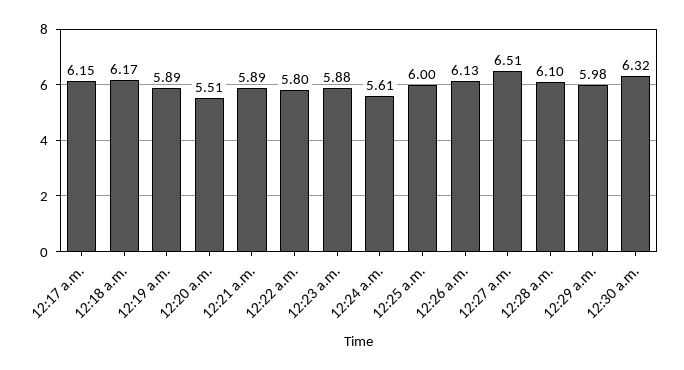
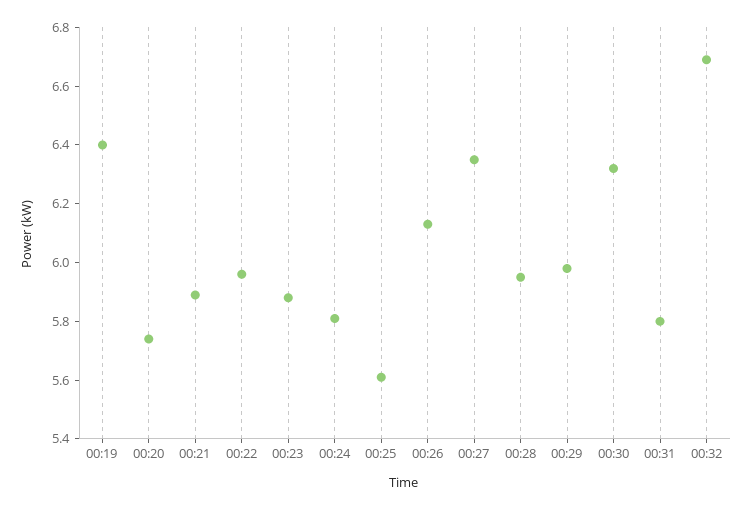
12:17 a.m.: 6.15 -> none
12:18 a.m.: 6.17 -> none
12:19 a.m.: 5.89 -> 6.4
12:20 a.m.: 5.51 -> 5.75
12:22 a.m.: 5.8 -> 5.95
12:24 a.m.: 5.61 -> 5.8
12:25 a.m.: 6 -> 5.6
12:27 a.m.: 6.51 -> 6.35
12:28 a.m.: 6.1 -> 5.95
00:31: none -> 5.8
00:32: none -> 6.7

